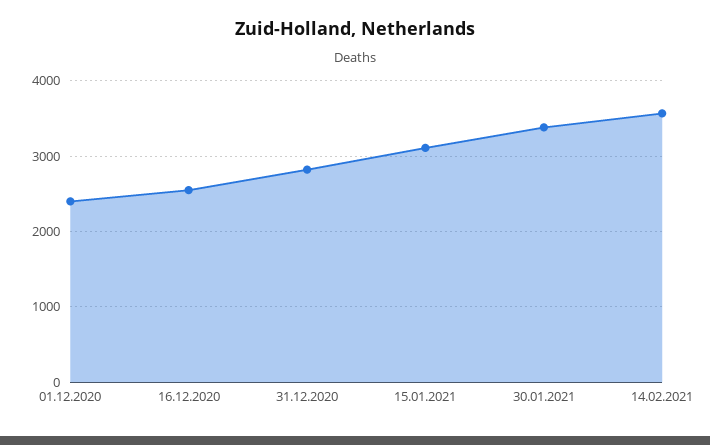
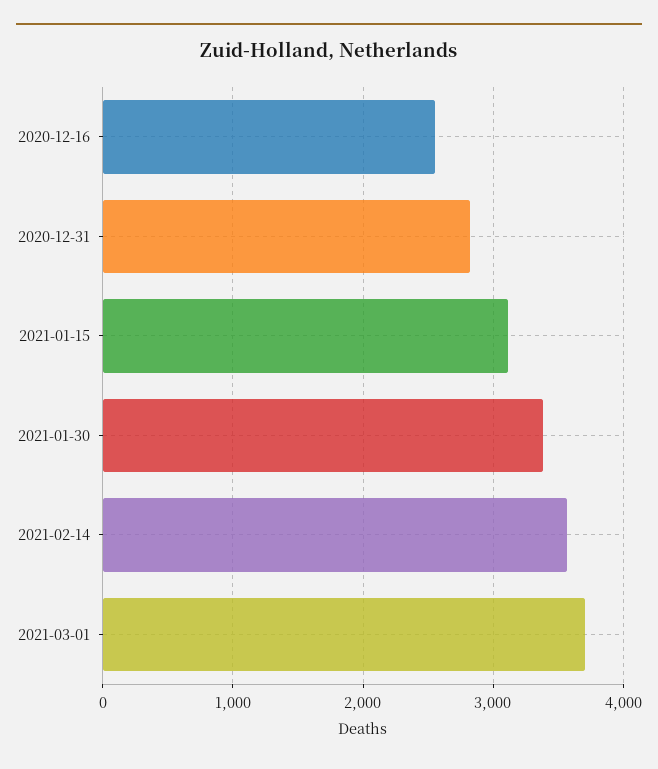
01.12.2020: 2400 -> none
2021-03-01: none -> 3700

